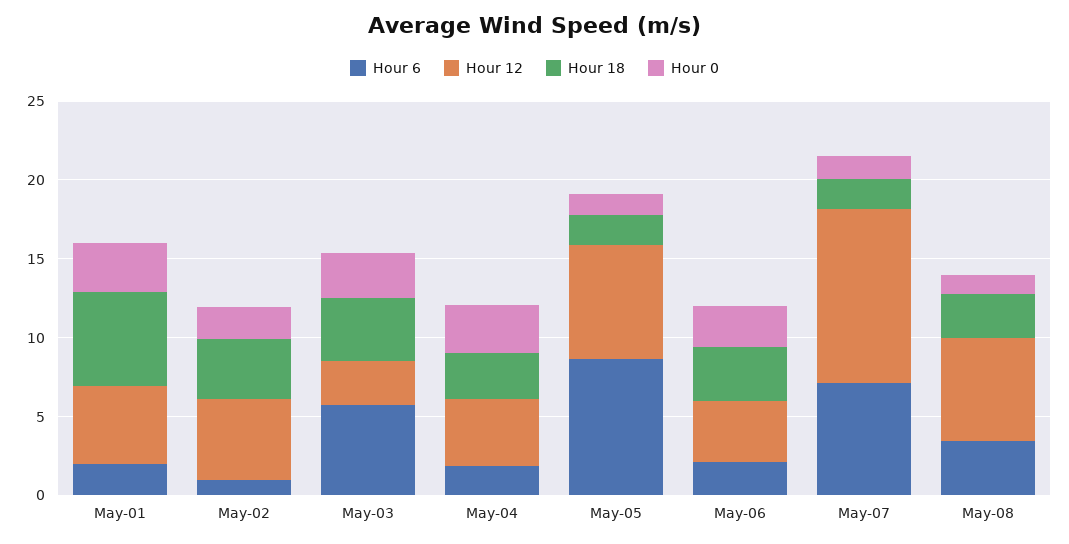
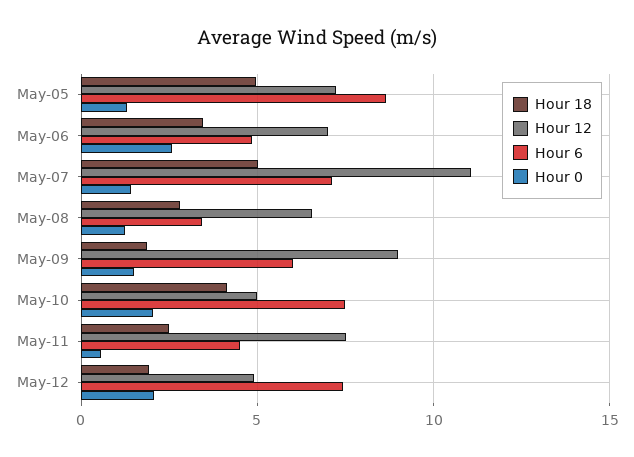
Hour 6, May-01: 2 -> none
Hour 12, May-01: 5 -> none
Hour 18, May-01: 6 -> none
Hour 0, May-01: 3 -> none
Hour 6, May-02: 1 -> none
Hour 12, May-02: 5 -> none
Hour 18, May-02: 4 -> none
Hour 0, May-02: 2 -> none
Hour 6, May-03: 6 -> none
Hour 12, May-03: 3 -> none
Hour 18, May-03: 4 -> none
Hour 0, May-03: 3 -> none
Hour 6, May-04: 2 -> none
Hour 12, May-04: 4 -> none
Hour 18, May-04: 3 -> none
Hour 0, May-04: 3 -> none
Hour 18, May-05: 2 -> 5
Hour 6, May-06: 2 -> 5
Hour 12, May-06: 4 -> 7
Hour 18, May-07: 2 -> 5
Hour 18, May-09: none -> 2
Hour 12, May-09: none -> 9
Hour 6, May-09: none -> 6
Hour 0, May-09: none -> 1.5
Hour 18, May-10: none -> 4
Hour 12, May-10: none -> 5
Hour 6, May-10: none -> 7.5
Hour 0, May-10: none -> 2
Hour 18, May-11: none -> 2.5
Hour 12, May-11: none -> 7.5
Hour 6, May-11: none -> 4.5
Hour 0, May-11: none -> 0.5
Hour 18, May-12: none -> 2
Hour 12, May-12: none -> 5
Hour 6, May-12: none -> 7.5
Hour 0, May-12: none -> 2

